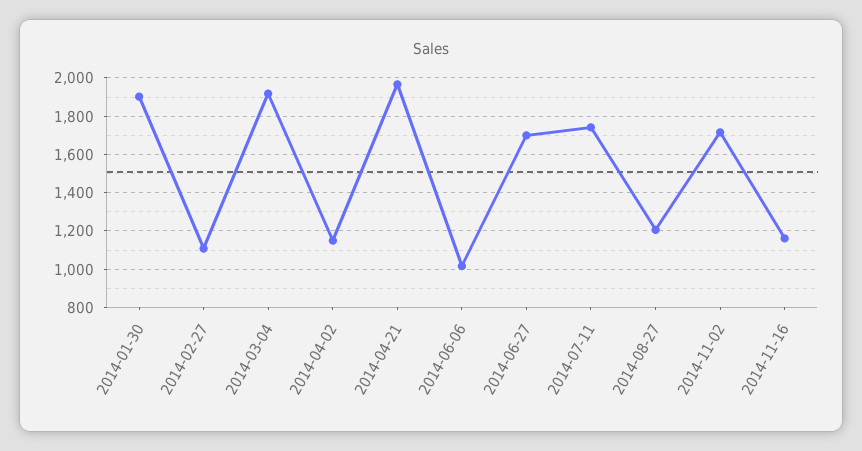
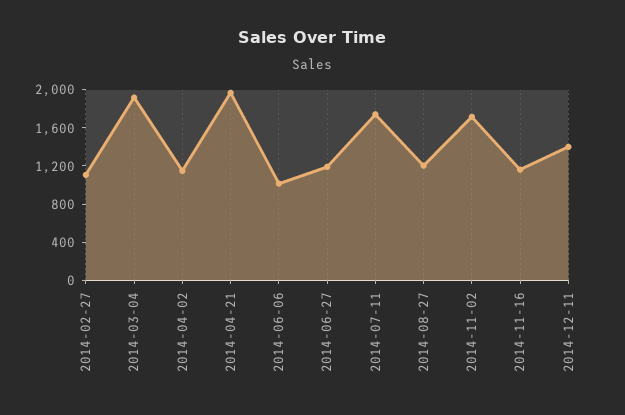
2014-01-30: 1900 -> none
2014-06-27: 1700 -> 1200
2014-12-11: none -> 1400

